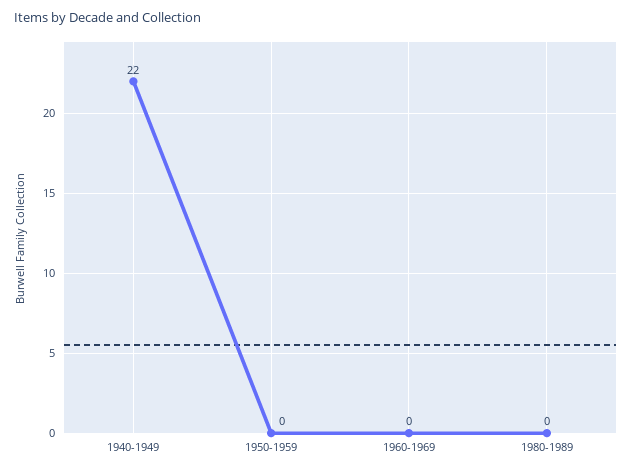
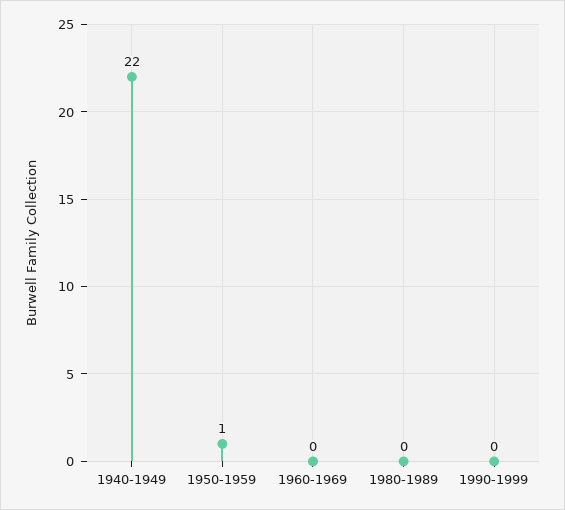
1950-1959: 0 -> 1
1990-1999: none -> 0

